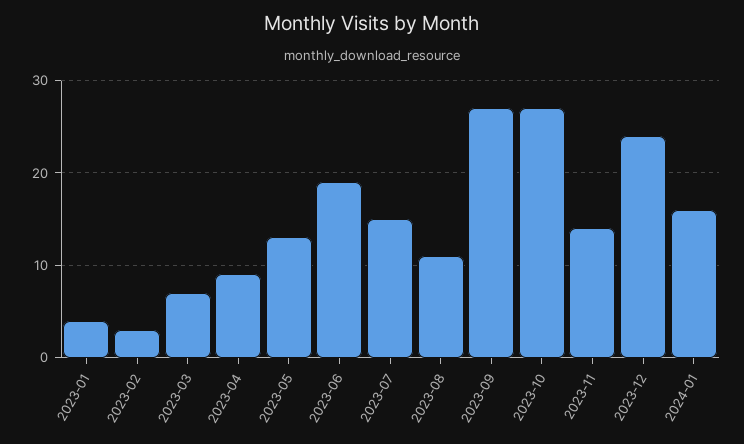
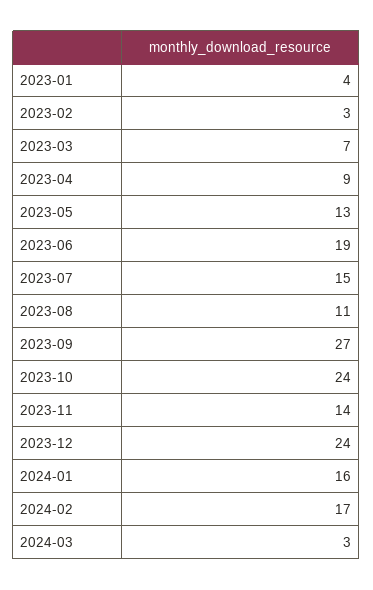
2023-10: 27 -> 24
2024-02: none -> 17
2024-03: none -> 3

